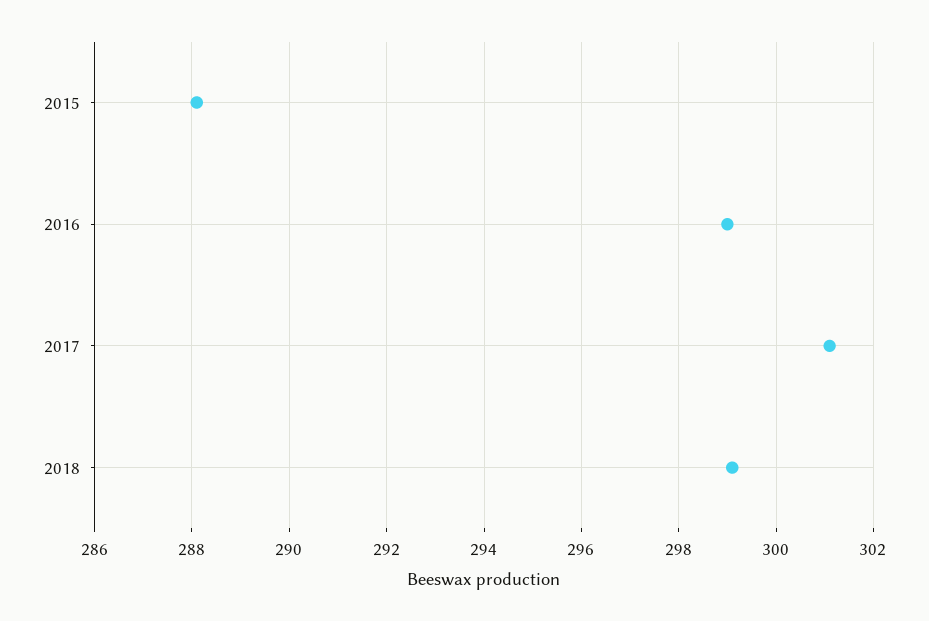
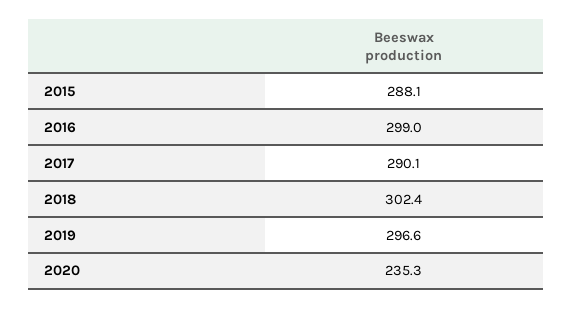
2017: 301 -> 290.1
2018: 299 -> 302.4
2019: none -> 296.6
2020: none -> 235.3

